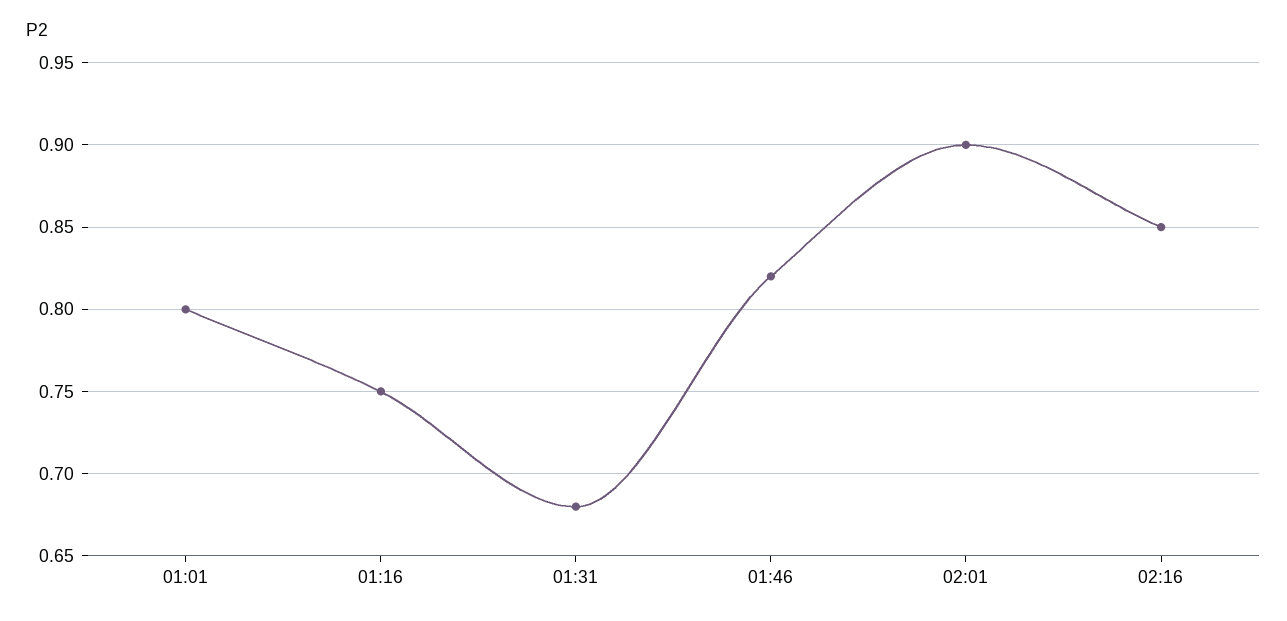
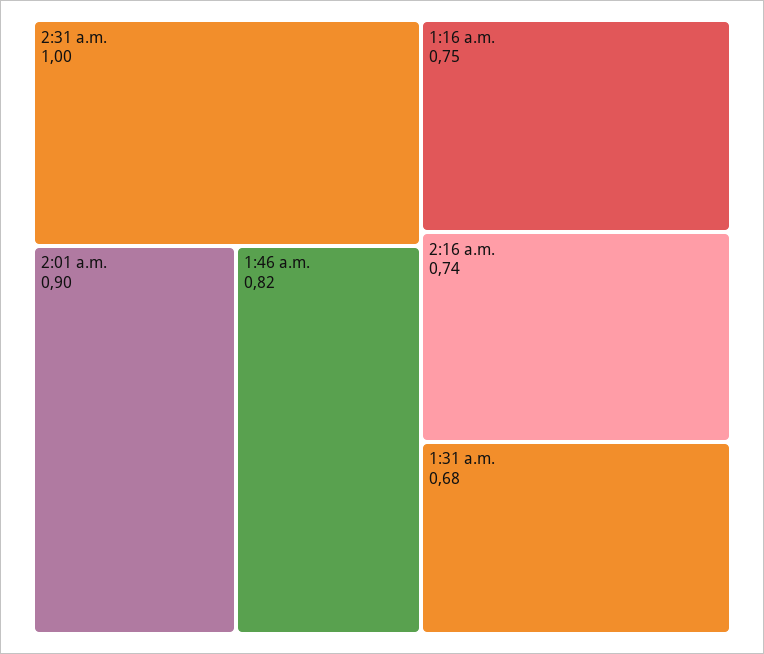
01:01: 0.8 -> none
02:16: 0.85 -> 0.74
2:31 a.m.: none -> 1

